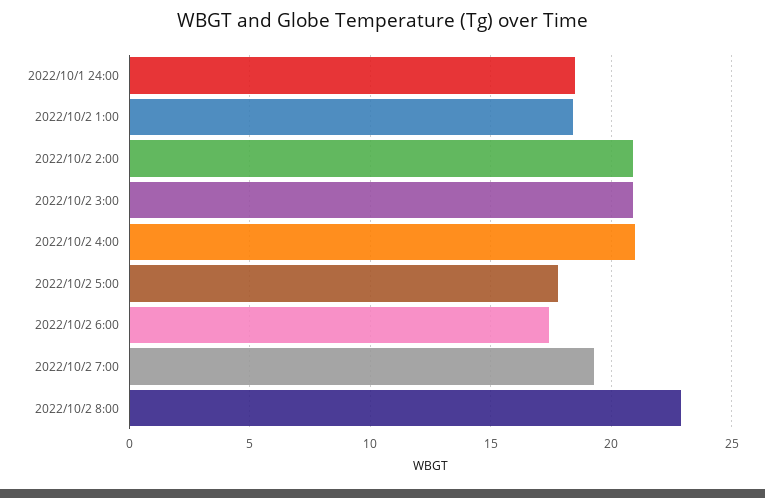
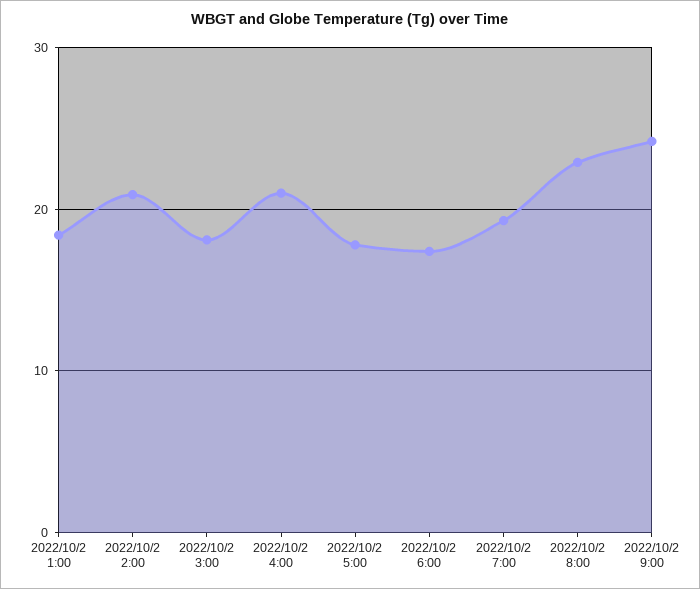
2022/10/1 24:00: 18.5 -> none
2022/10/2 3:00: 21 -> 18
2022/10/2 9:00: none -> 24

